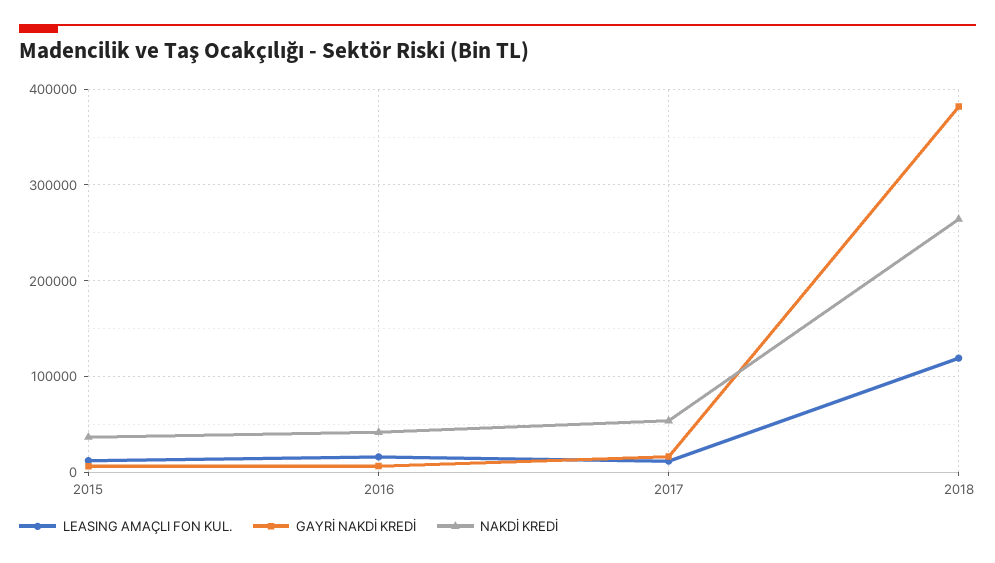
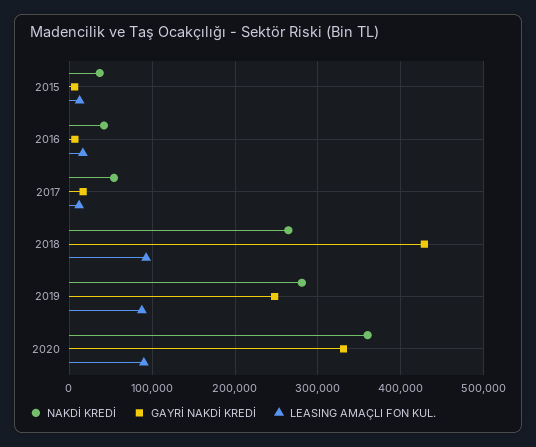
LEASING AMAÇLI FON KUL., 2018: 120000 -> 90000
GAYRİ NAKDİ KREDİ, 2018: 380000 -> 430000
NAKDİ KREDİ, 2019: none -> 280000
GAYRİ NAKDİ KREDİ, 2019: none -> 250000
LEASING AMAÇLI FON KUL., 2019: none -> 90000
NAKDİ KREDİ, 2020: none -> 360000
GAYRİ NAKDİ KREDİ, 2020: none -> 330000
LEASING AMAÇLI FON KUL., 2020: none -> 90000

